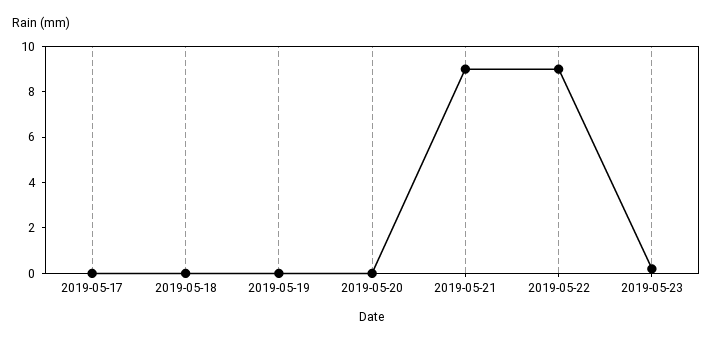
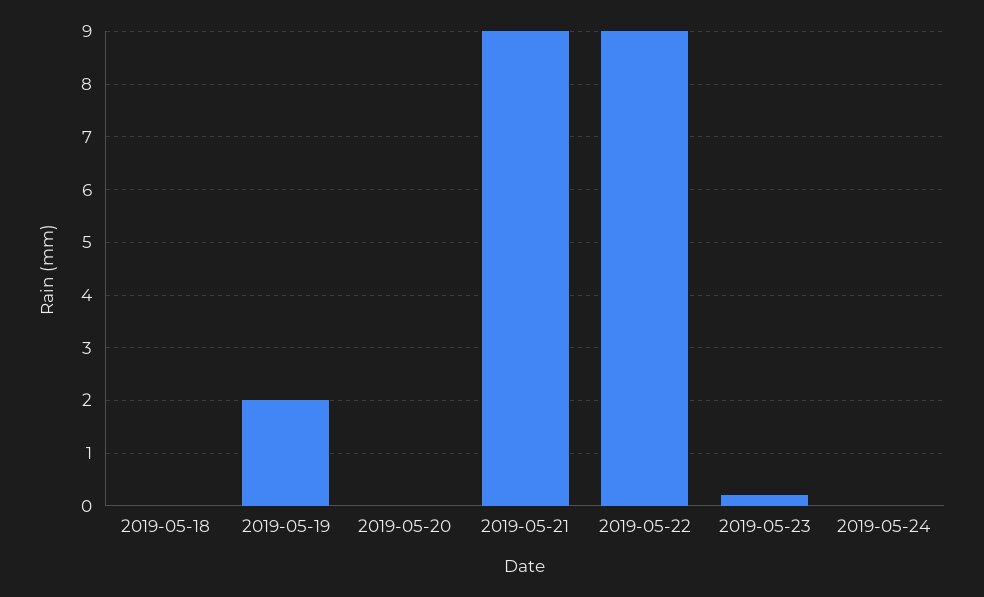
2019-05-17: 0 -> none
2019-05-19: 0 -> 2
2019-05-24: none -> 0

